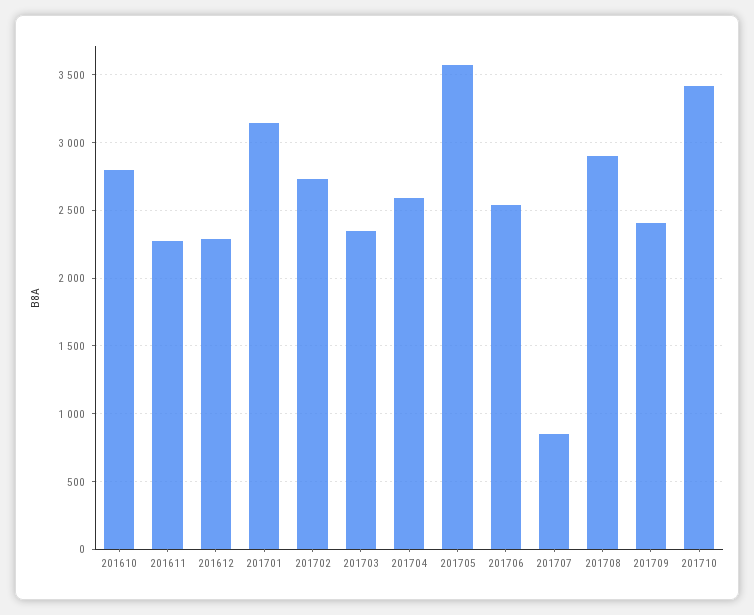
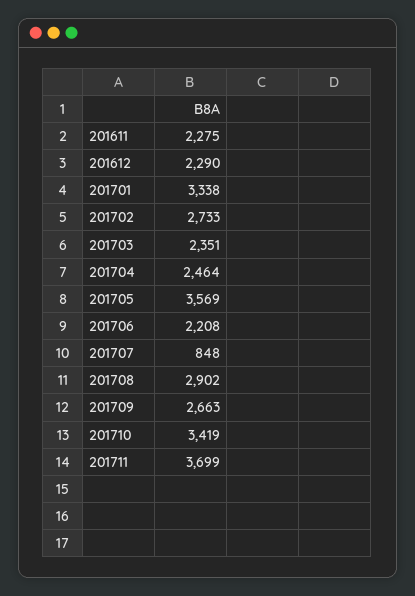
201610: 2800 -> none
201701: 3150 -> 3338
201704: 2600 -> 2464
201706: 2550 -> 2208
201709: 2400 -> 2663
201711: none -> 3699

